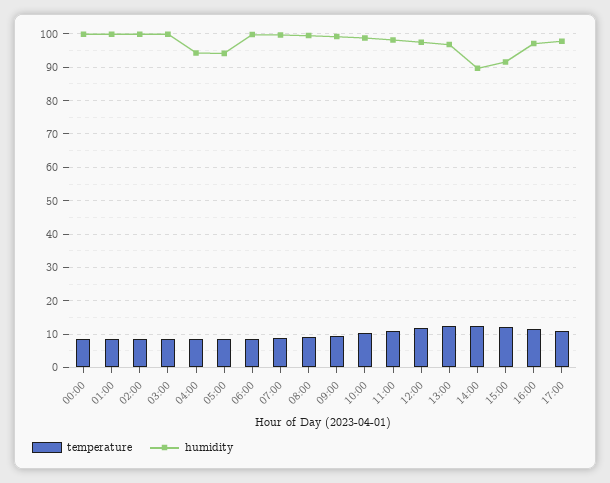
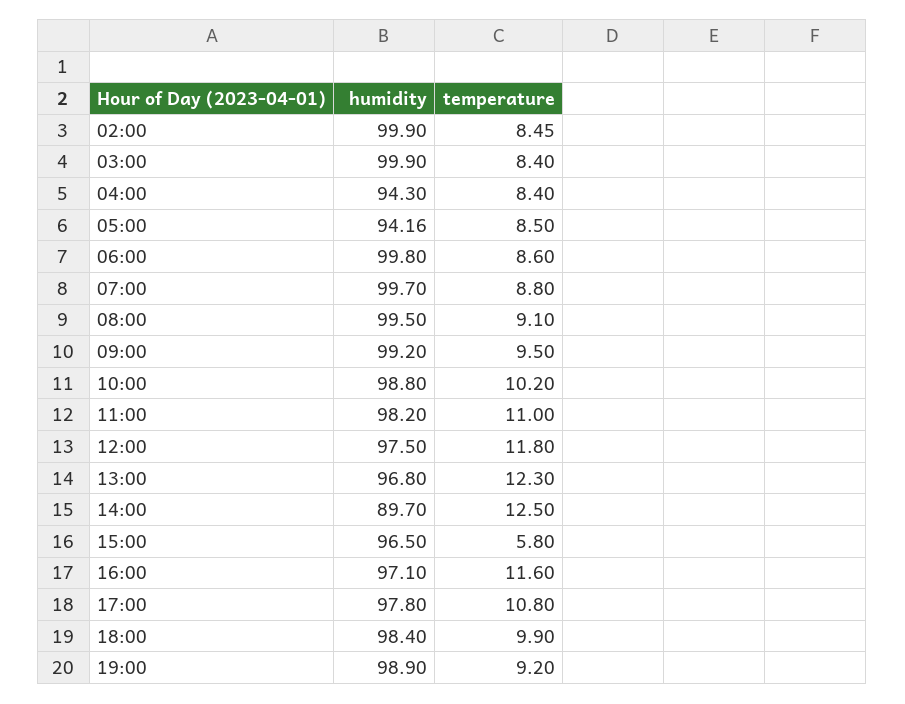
temperature, 00:00: 8 -> none
humidity, 00:00: 100 -> none
temperature, 01:00: 8 -> none
humidity, 01:00: 100 -> none
temperature, 15:00: 12 -> 5.8
humidity, 15:00: 92 -> 96.5
humidity, 18:00: none -> 98.4
temperature, 18:00: none -> 9.9
humidity, 19:00: none -> 98.9
temperature, 19:00: none -> 9.2

